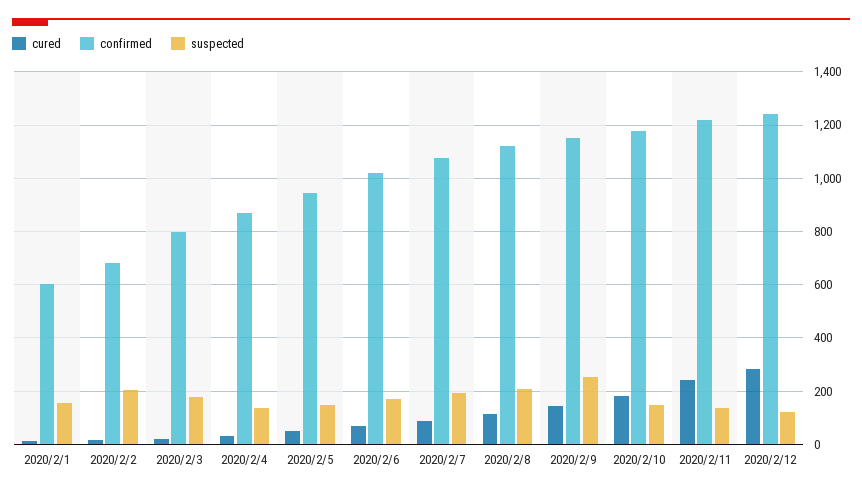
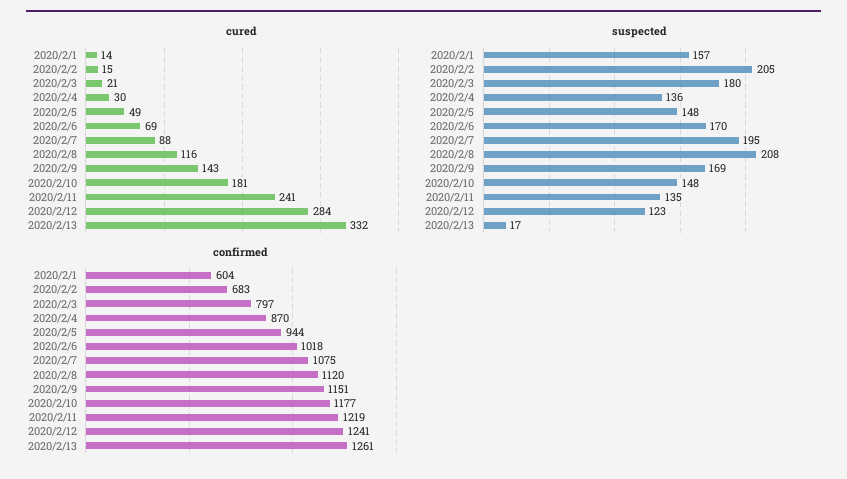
suspected, 2020/2/9: 250 -> 169
cured, 2020/2/13: none -> 332
suspected, 2020/2/13: none -> 17
confirmed, 2020/2/13: none -> 1261

